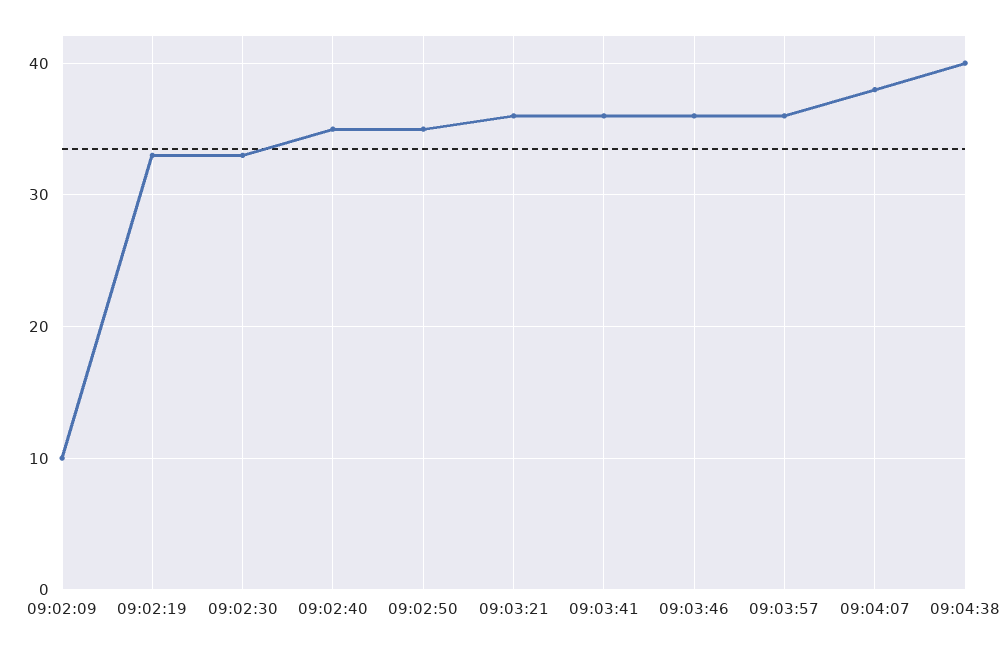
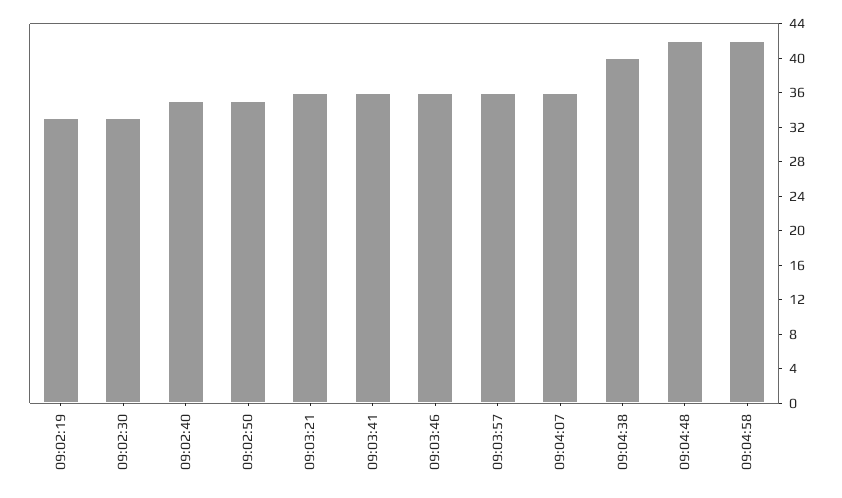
09:02:09: 10 -> none
09:04:07: 38 -> 36
09:04:48: none -> 42
09:04:58: none -> 42

